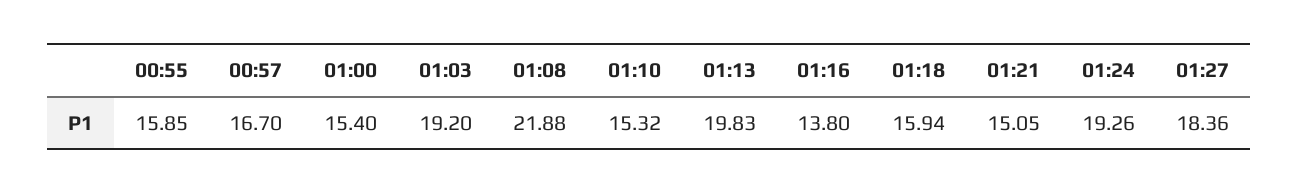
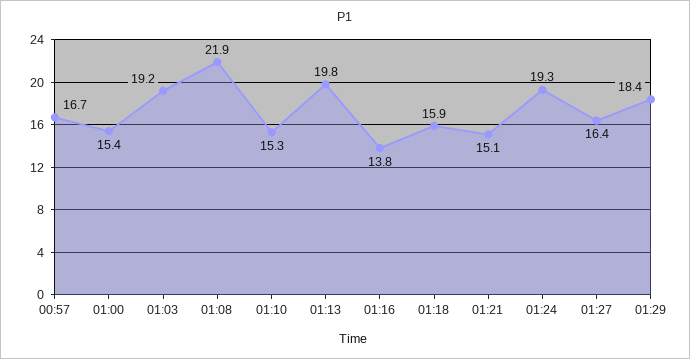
00:55: 15.85 -> none
01:27: 18.36 -> 16.4
01:29: none -> 18.4

